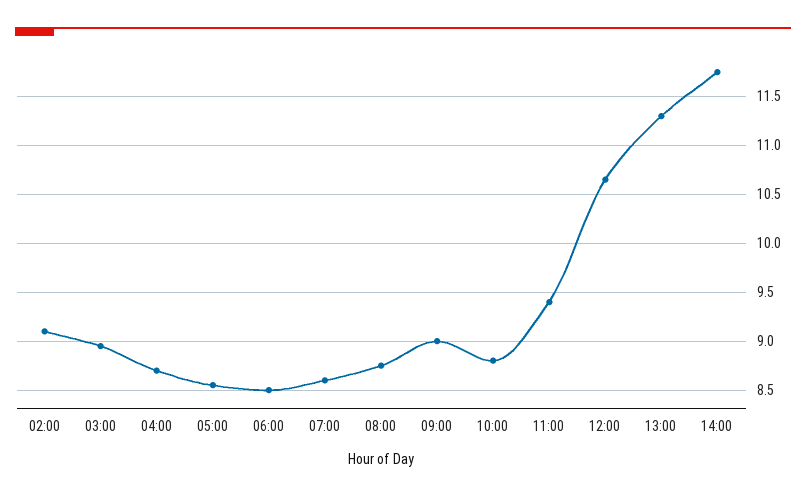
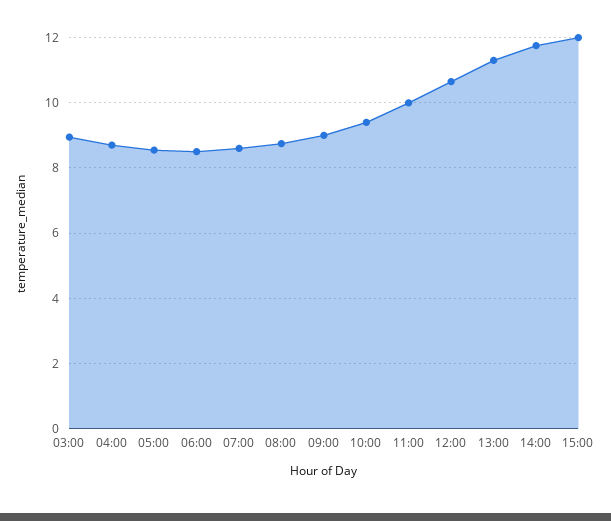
02:00: 9.1 -> none
10:00: 8.8 -> 9.4
11:00: 9.4 -> 10
15:00: none -> 12

